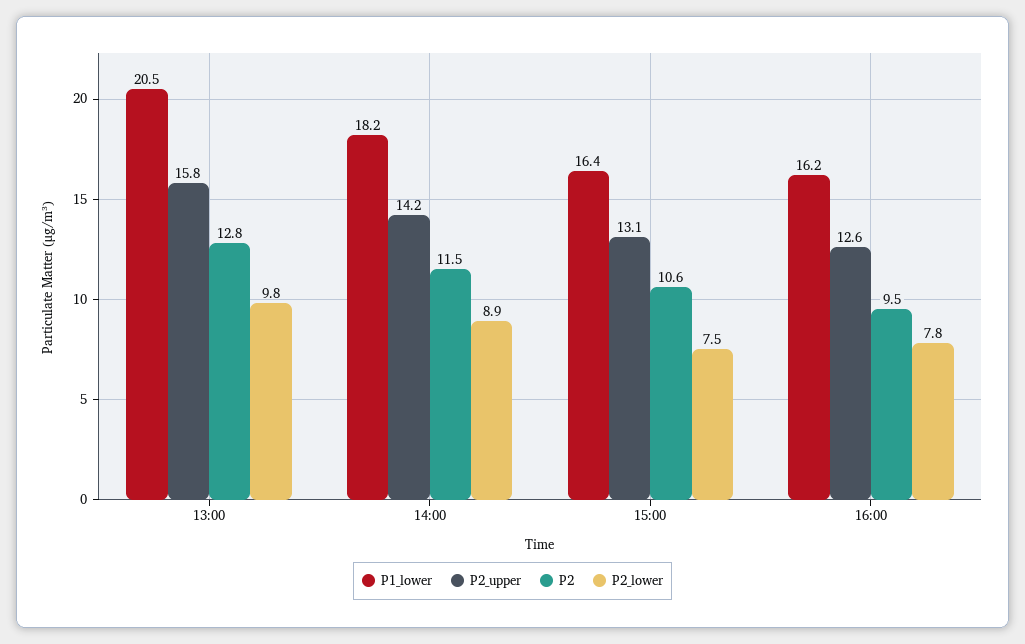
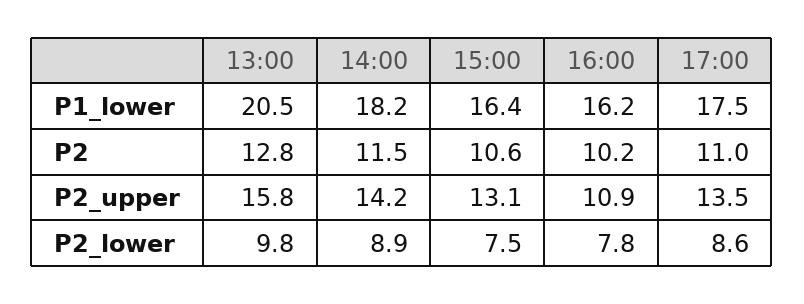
P2_upper, 16:00: 12.6 -> 10.9
P2, 16:00: 9.5 -> 10.2
P1_lower, 17:00: none -> 17.5
P2, 17:00: none -> 11
P2_upper, 17:00: none -> 13.5
P2_lower, 17:00: none -> 8.6

